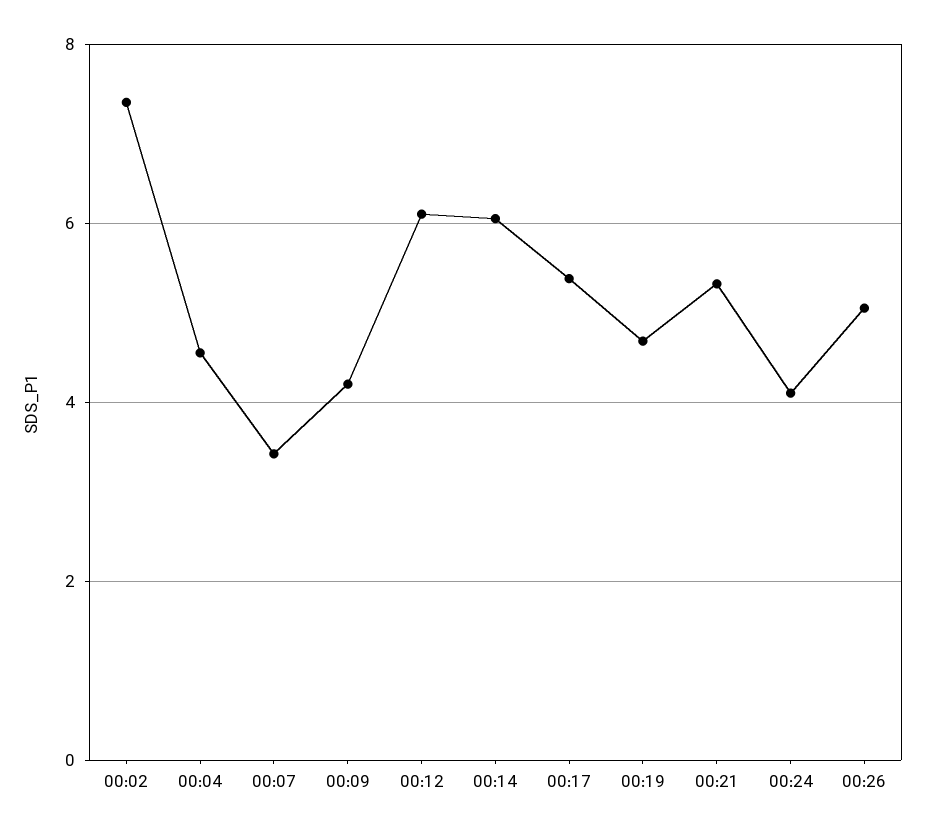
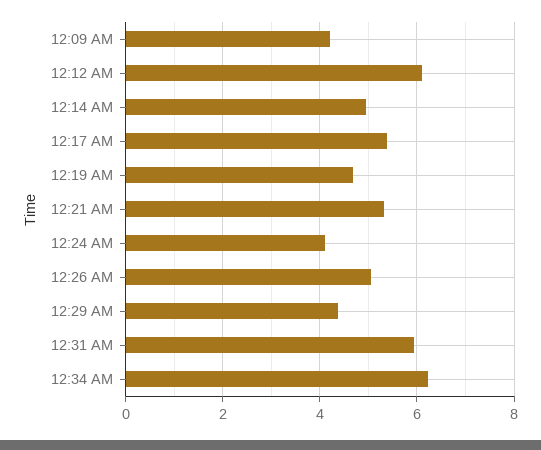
00:02: 7.4 -> none
00:04: 4.6 -> none
00:07: 3.4 -> none
00:14: 6 -> 5
12:29 AM: none -> 4.4
12:31 AM: none -> 6
12:34 AM: none -> 6.2

